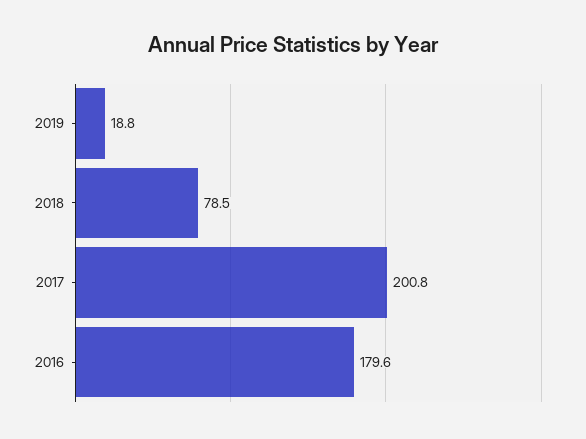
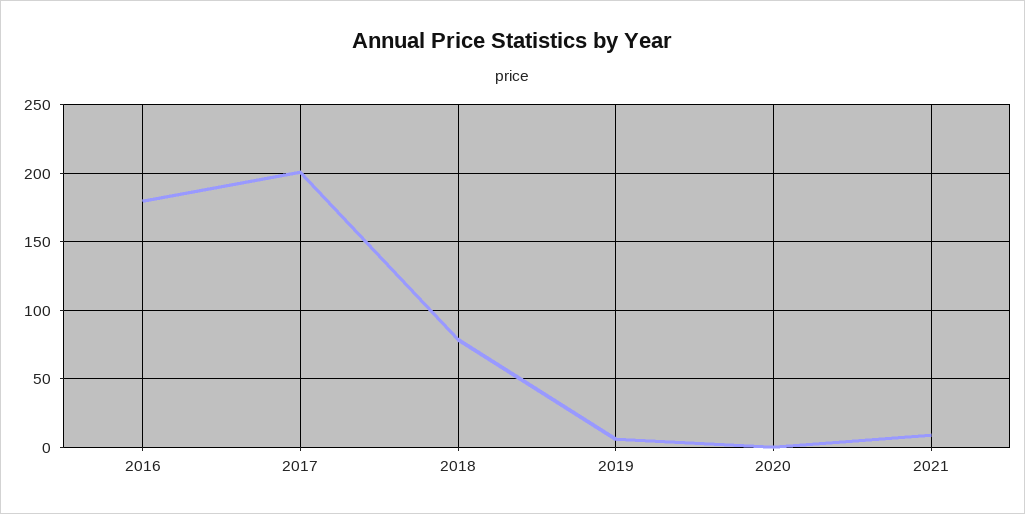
2019: 18.8 -> 5
2020: none -> 0
2021: none -> 10

